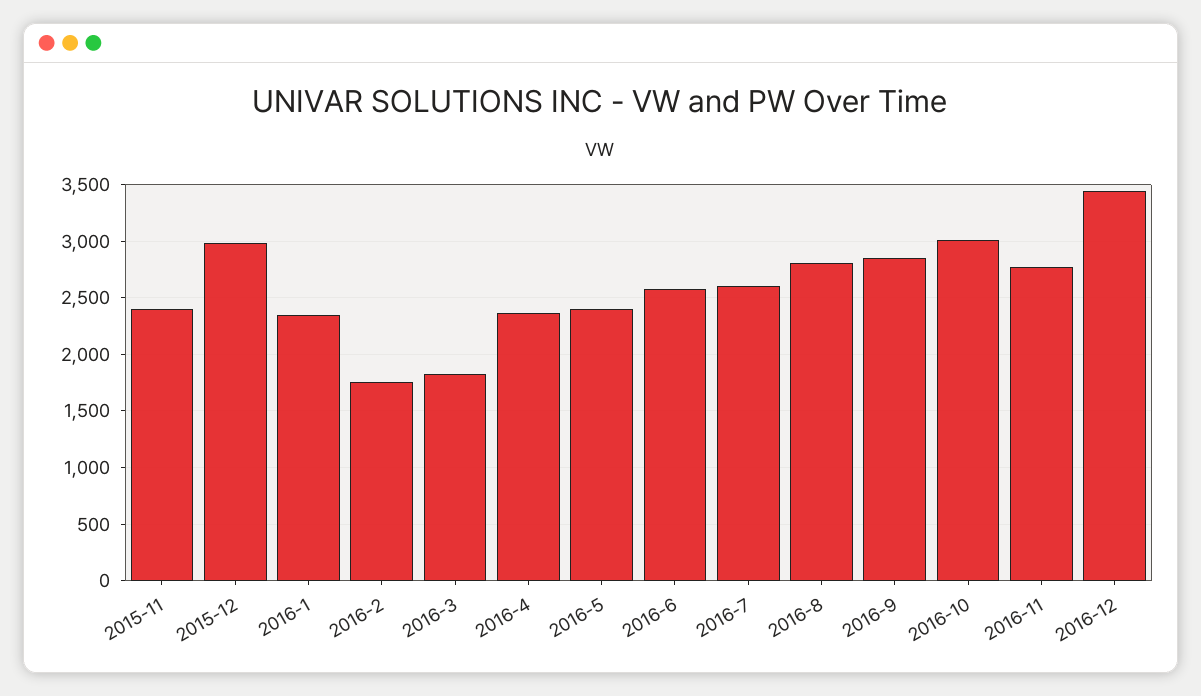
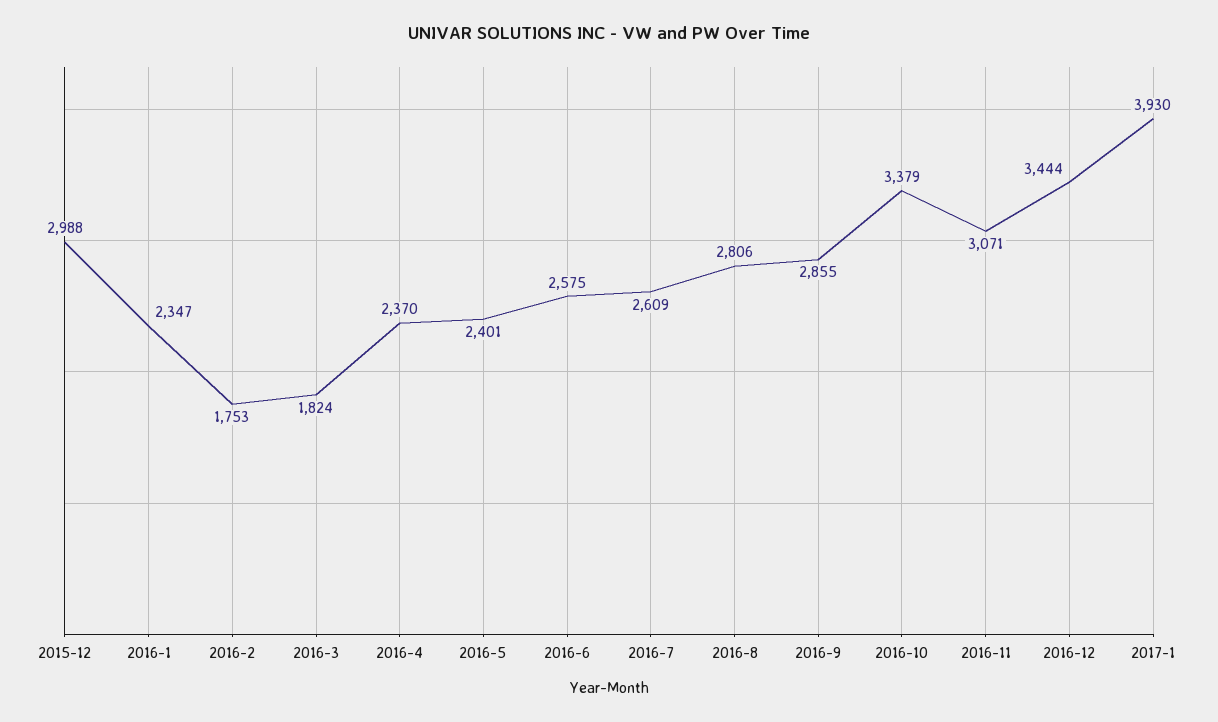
2015-11: 2400 -> none
2016-10: 3000 -> 3379
2016-11: 2800 -> 3071
2017-1: none -> 3930

